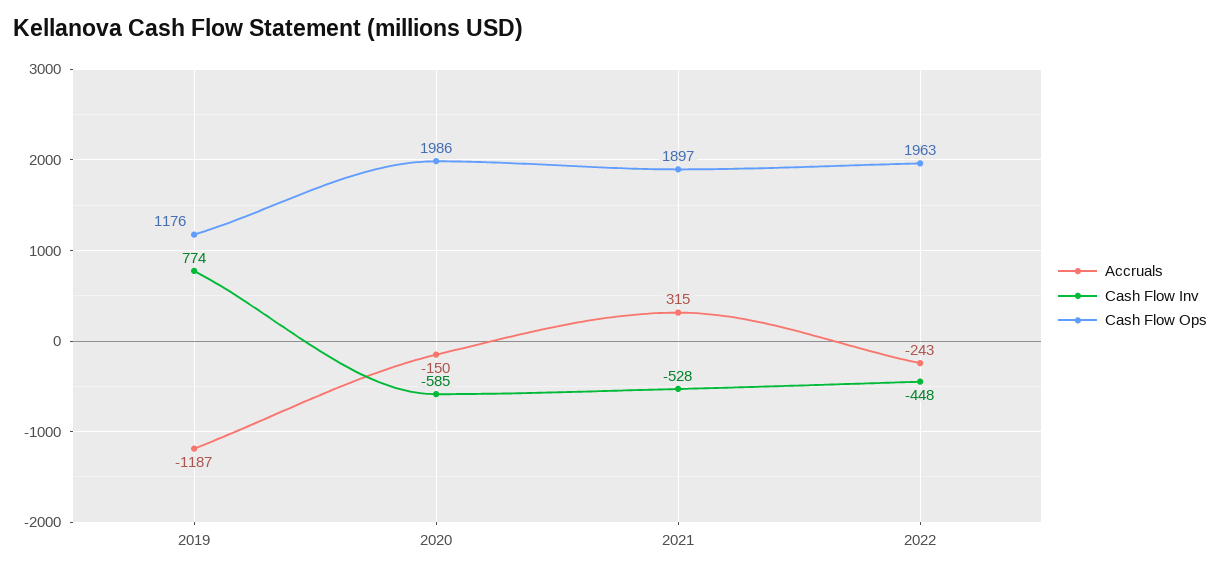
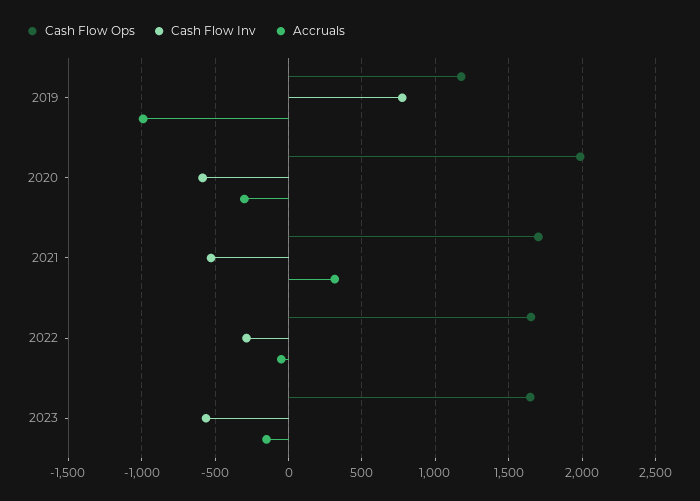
Accruals, 2019: -1187 -> -1000
Accruals, 2020: -150 -> -300
Cash Flow Ops, 2021: 1897 -> 1700
Accruals, 2022: -243 -> -50
Cash Flow Inv, 2022: -448 -> -300
Cash Flow Ops, 2022: 1963 -> 1650
Cash Flow Ops, 2023: none -> 1650
Cash Flow Inv, 2023: none -> -550
Accruals, 2023: none -> -150

